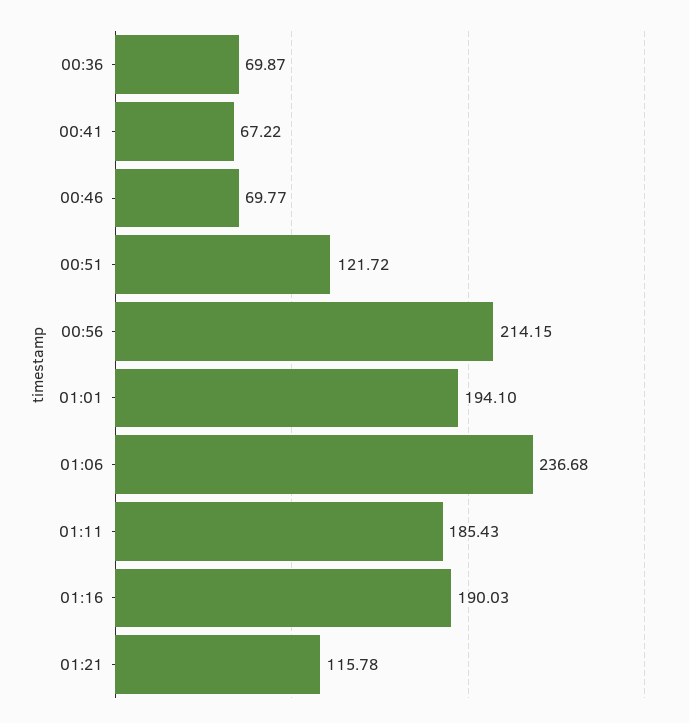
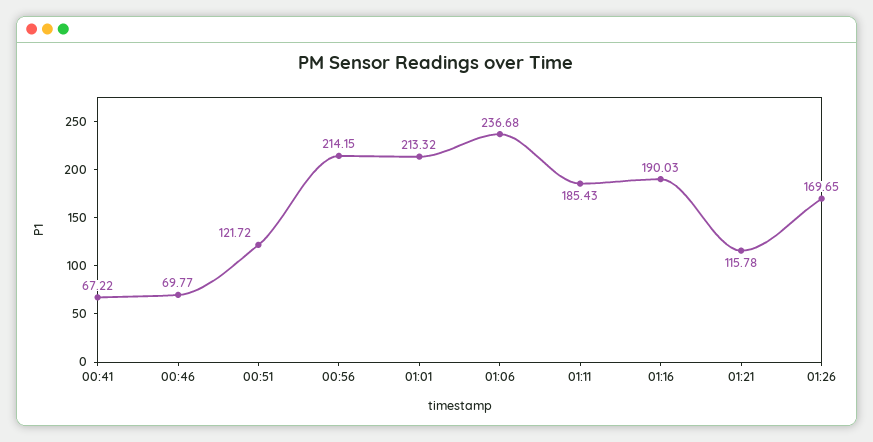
00:36: 69.87 -> none
01:01: 194.1 -> 213.32
01:26: none -> 169.65

